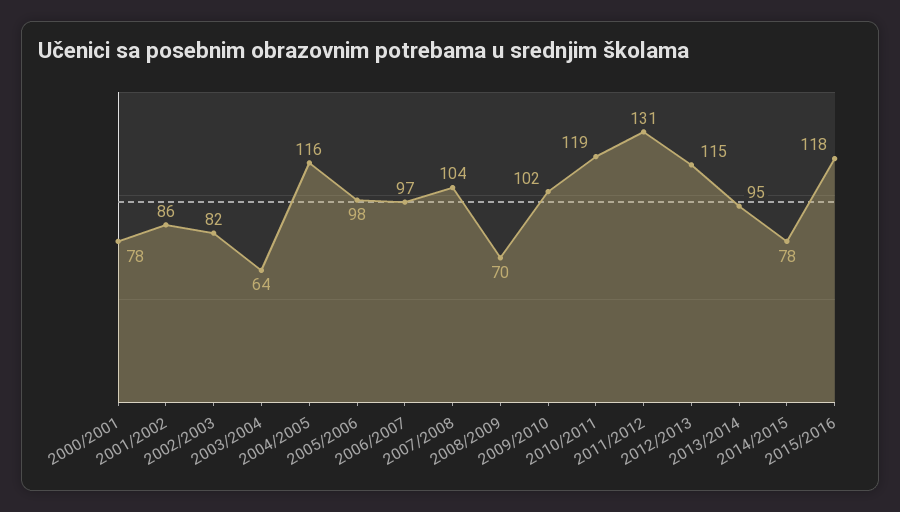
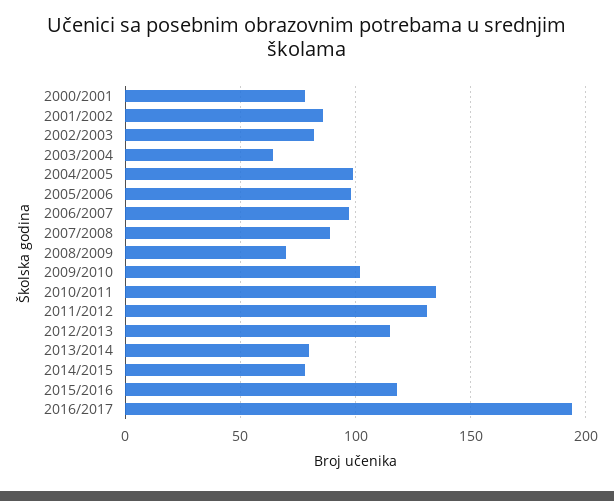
2004/2005: 116 -> 100
2007/2008: 104 -> 90
2010/2011: 119 -> 135
2013/2014: 95 -> 80
2016/2017: none -> 195

